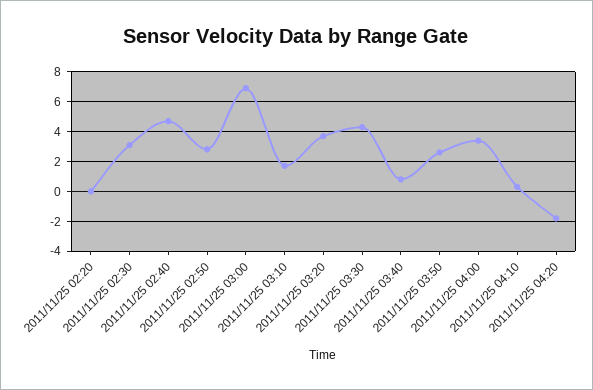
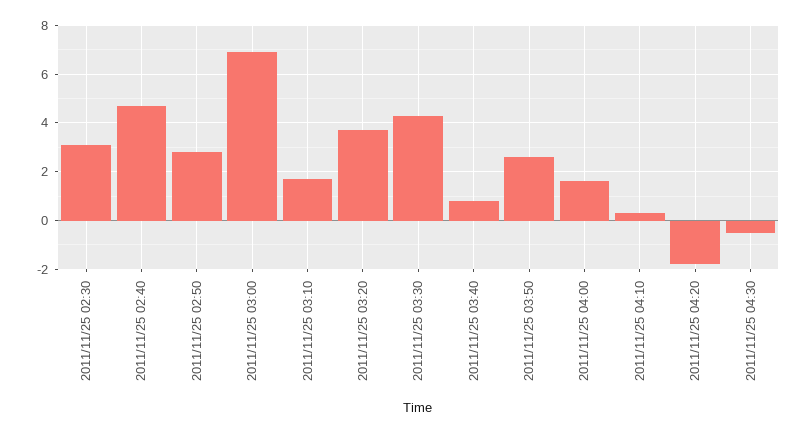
2011/11/25 02:20: 0 -> none
2011/11/25 04:00: 3.5 -> 1.5
2011/11/25 04:30: none -> -0.5

